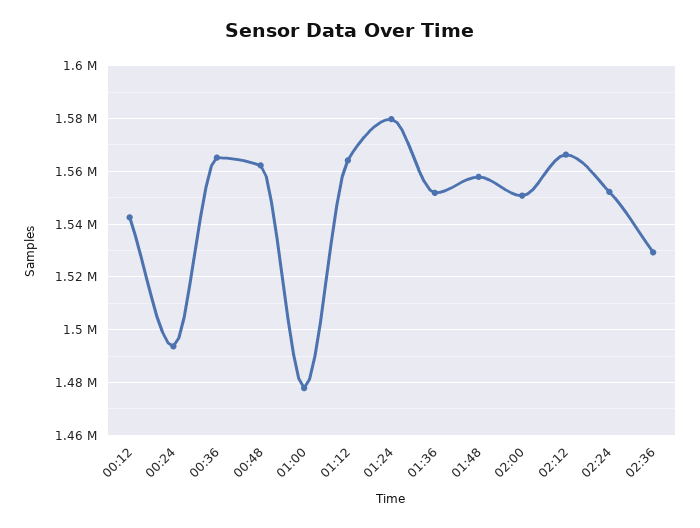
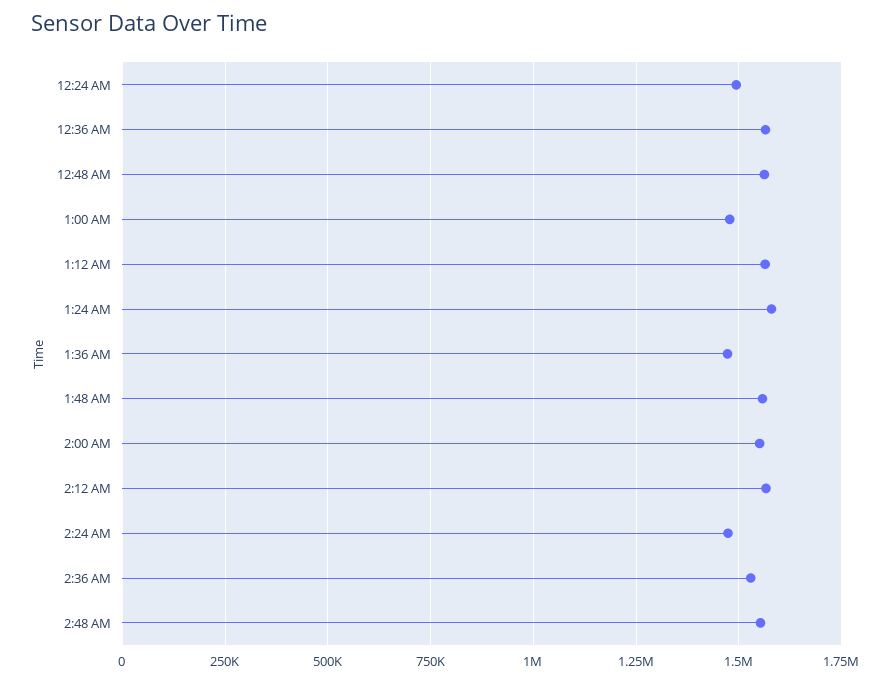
00:12: 1542500 -> none
01:36: 1552500 -> 1475000
02:24: 1552500 -> 1475000
2:48 AM: none -> 1550000

